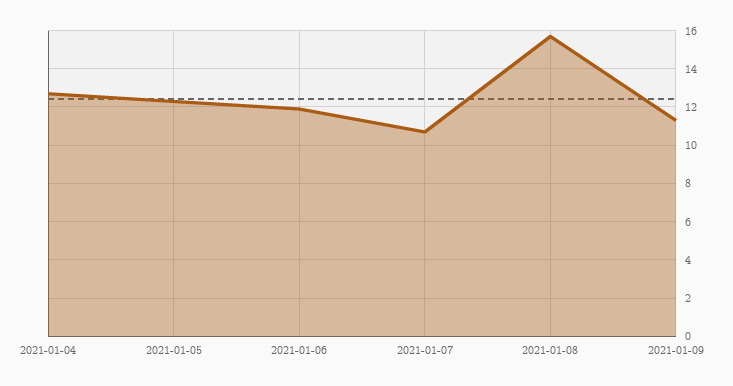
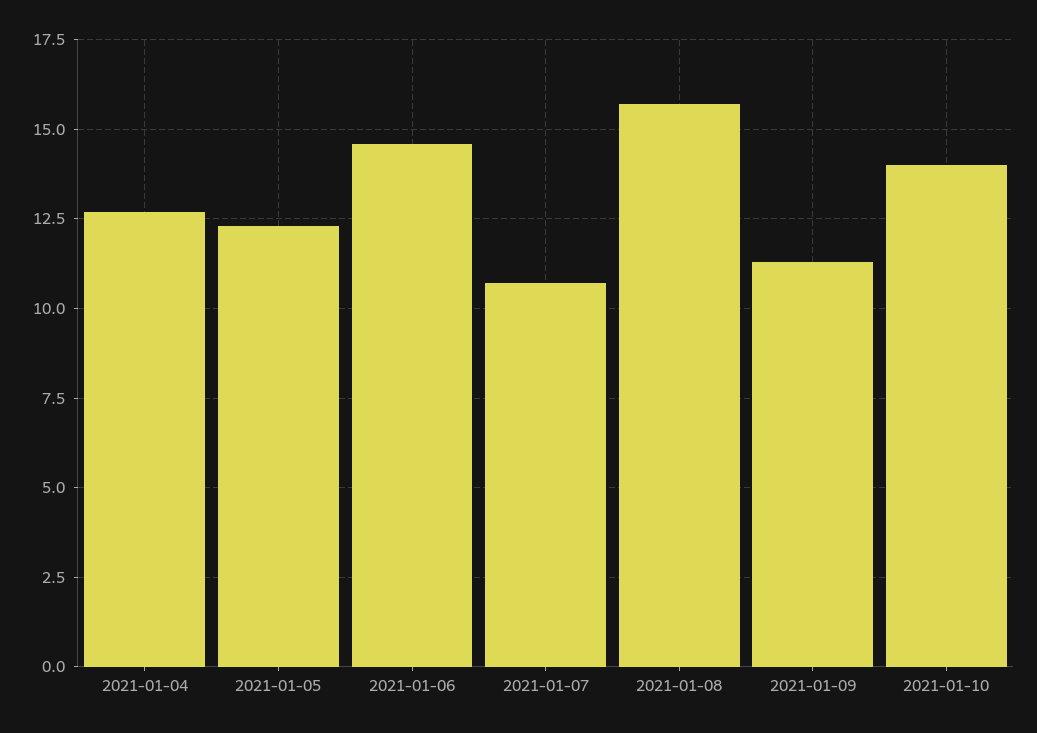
2021-01-06: 12 -> 14.5
2021-01-10: none -> 14

